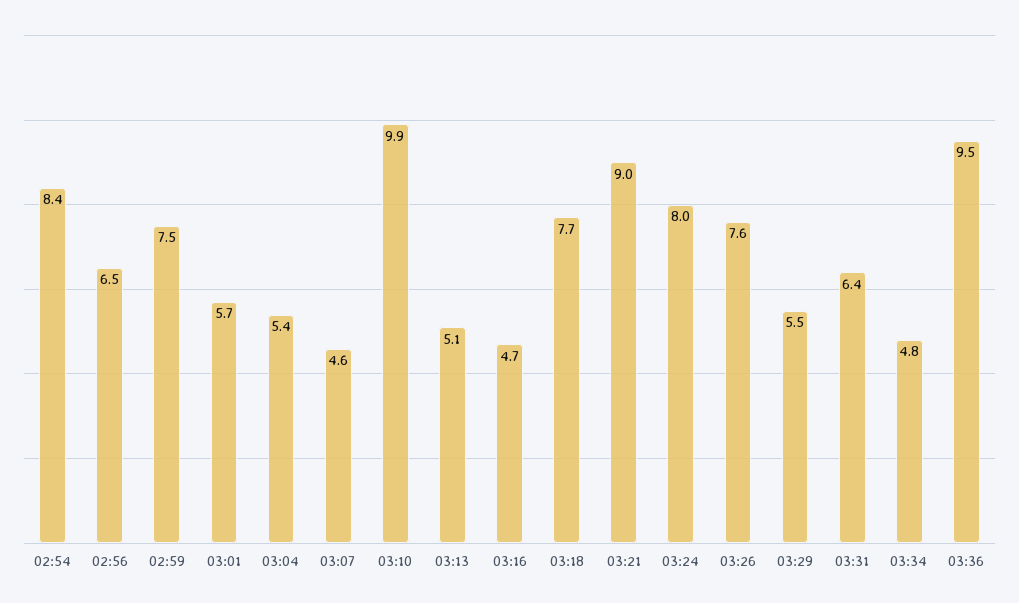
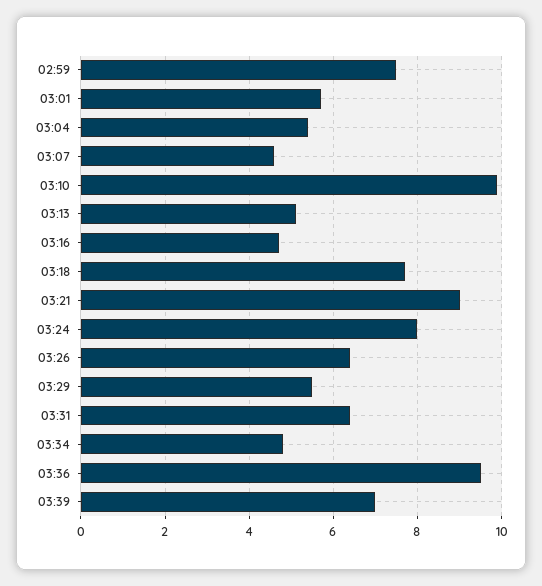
02:54: 8.4 -> none
02:56: 6.5 -> none
03:26: 7.6 -> 6.5
03:39: none -> 7

